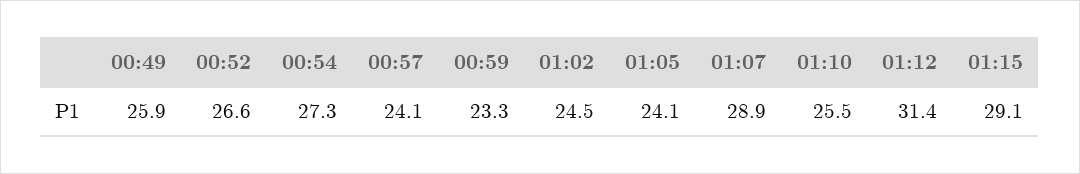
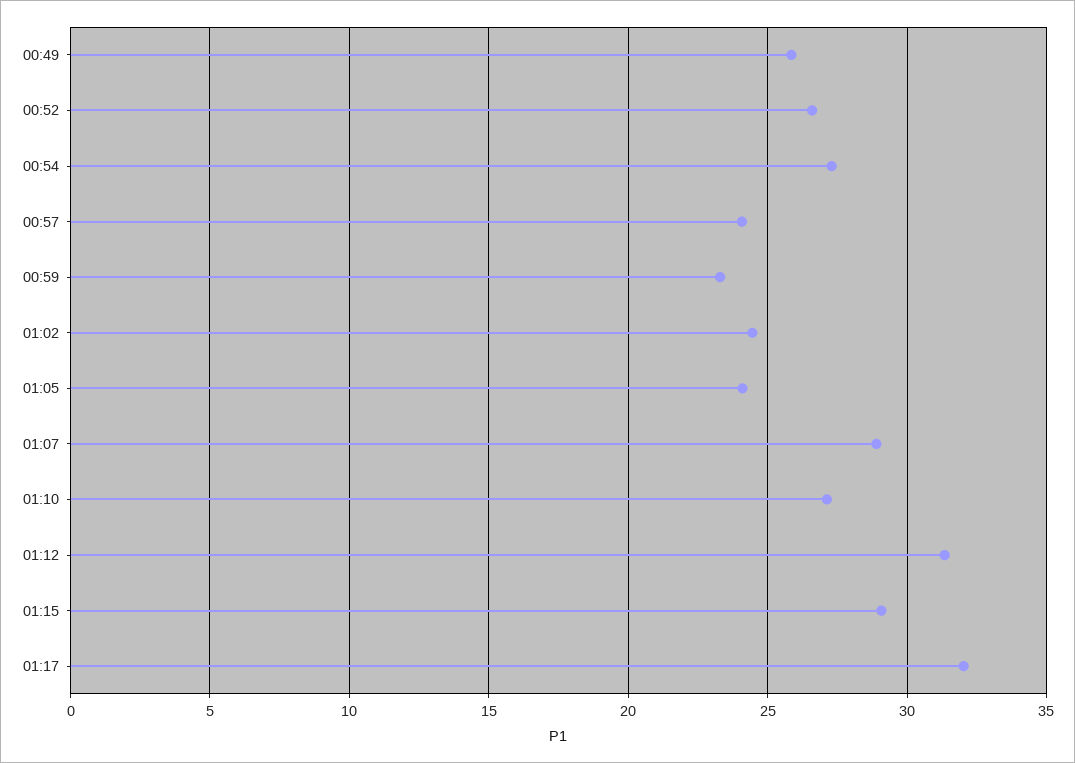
01:10: 25.5 -> 27
01:17: none -> 32

